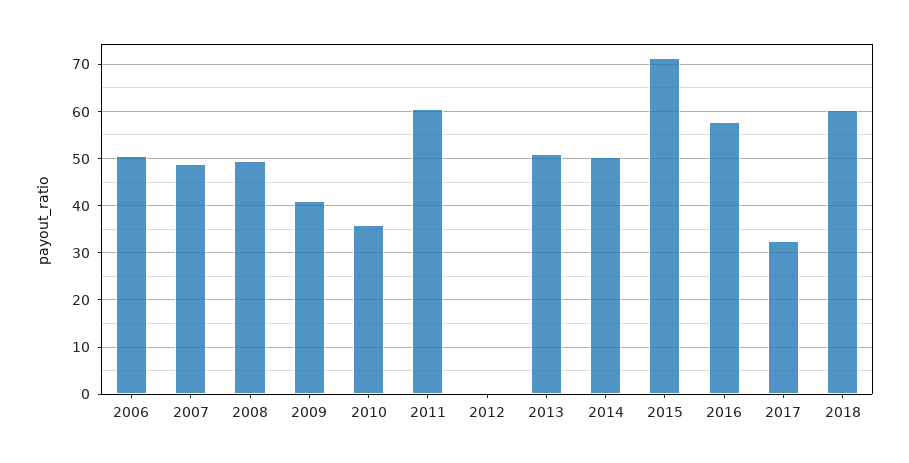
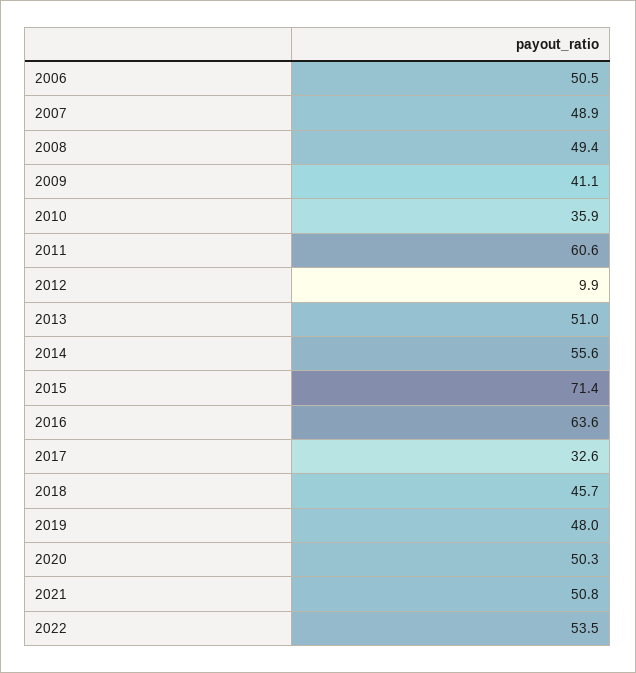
2012: 0 -> 9.9
2014: 50 -> 55.6
2016: 58 -> 63.6
2018: 60 -> 45.7
2019: none -> 48
2020: none -> 50.3
2021: none -> 50.8
2022: none -> 53.5

